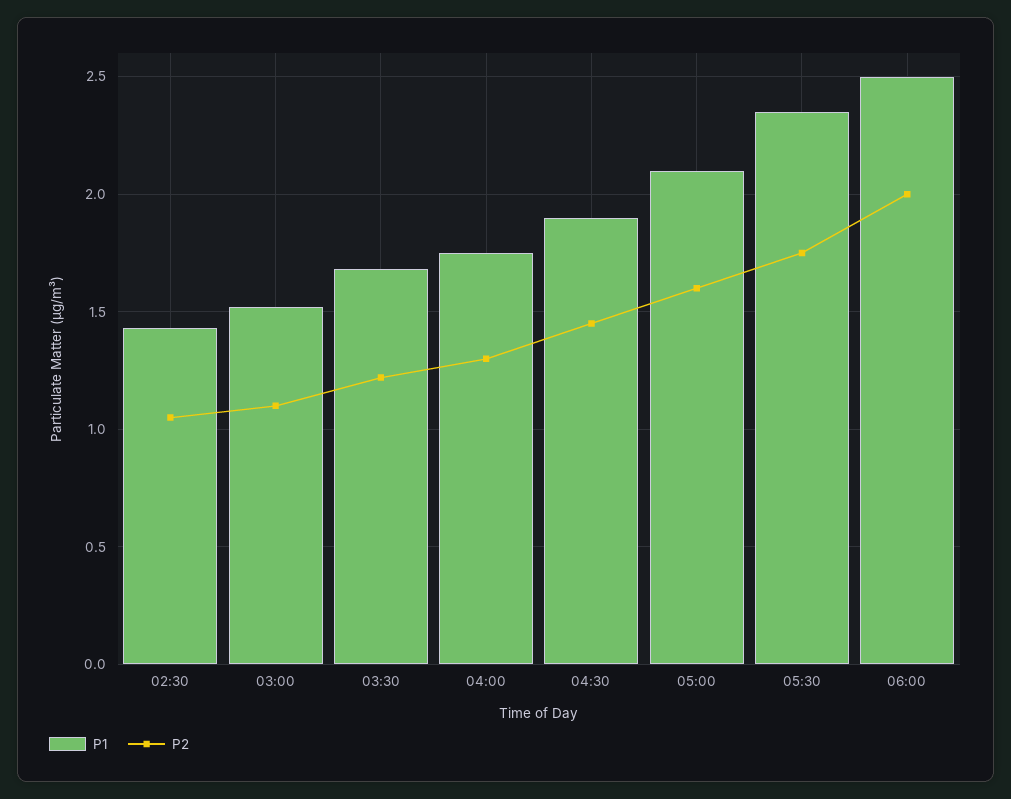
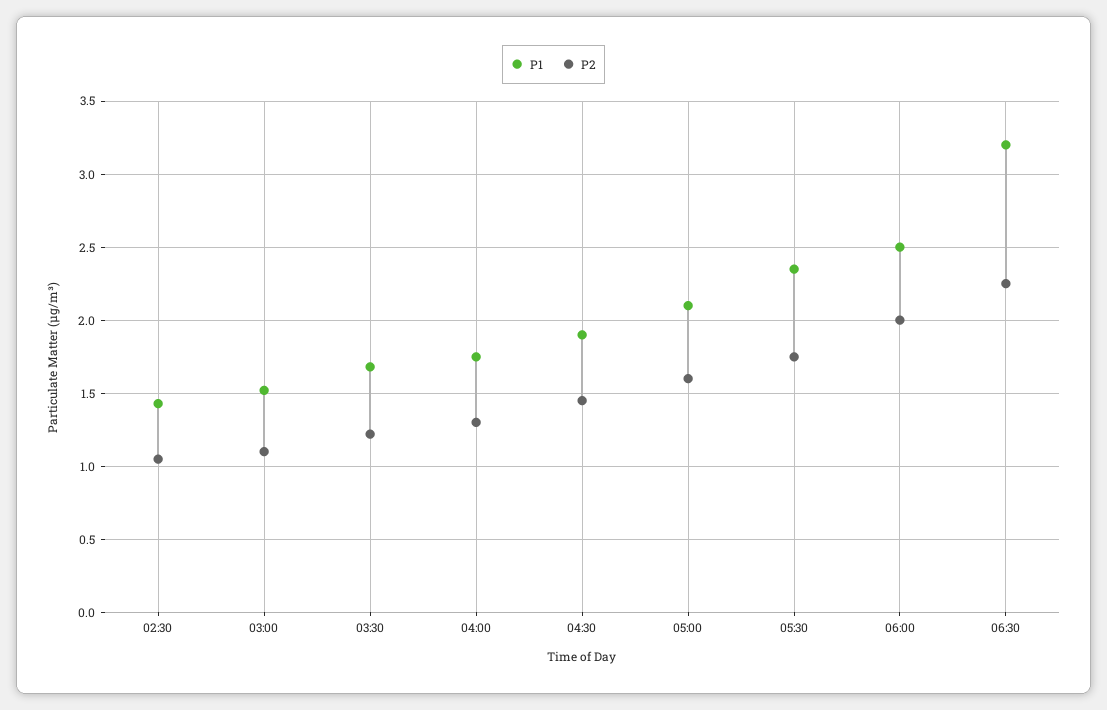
P1, 06:30: none -> 3.2
P2, 06:30: none -> 2.25

